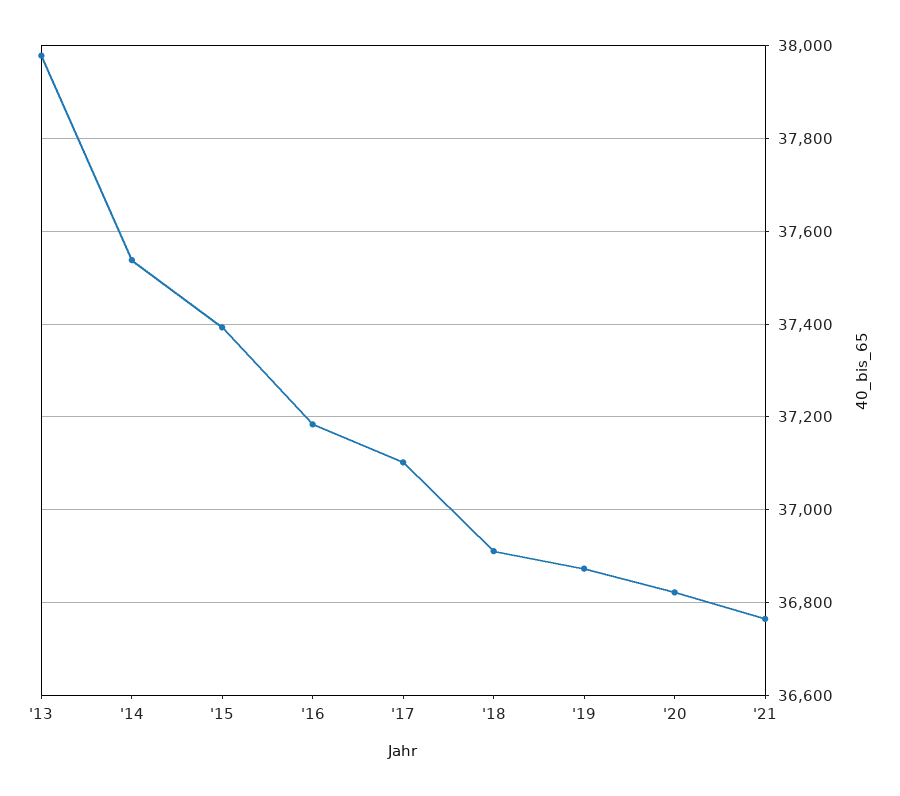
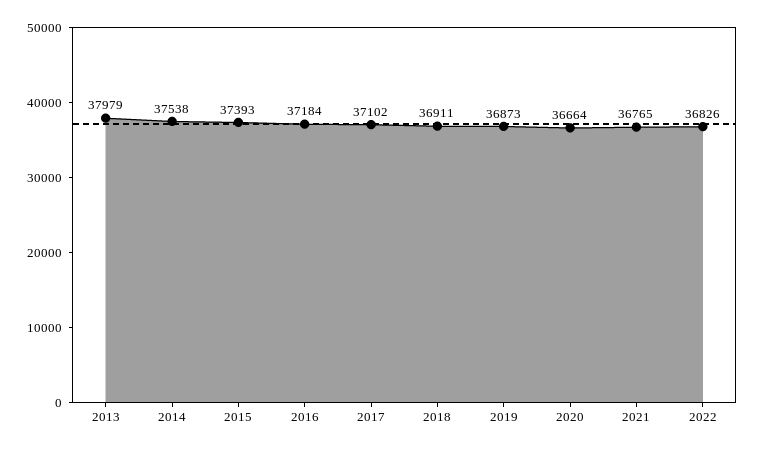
'20: 36820 -> 36664
2022: none -> 36826

